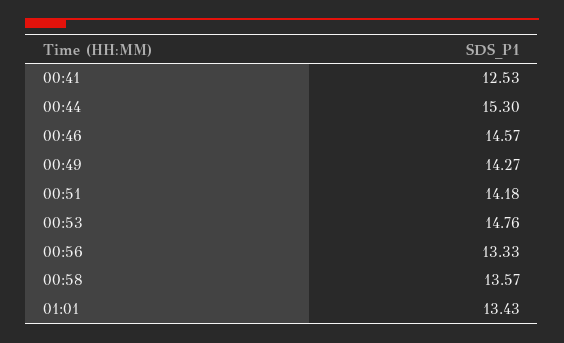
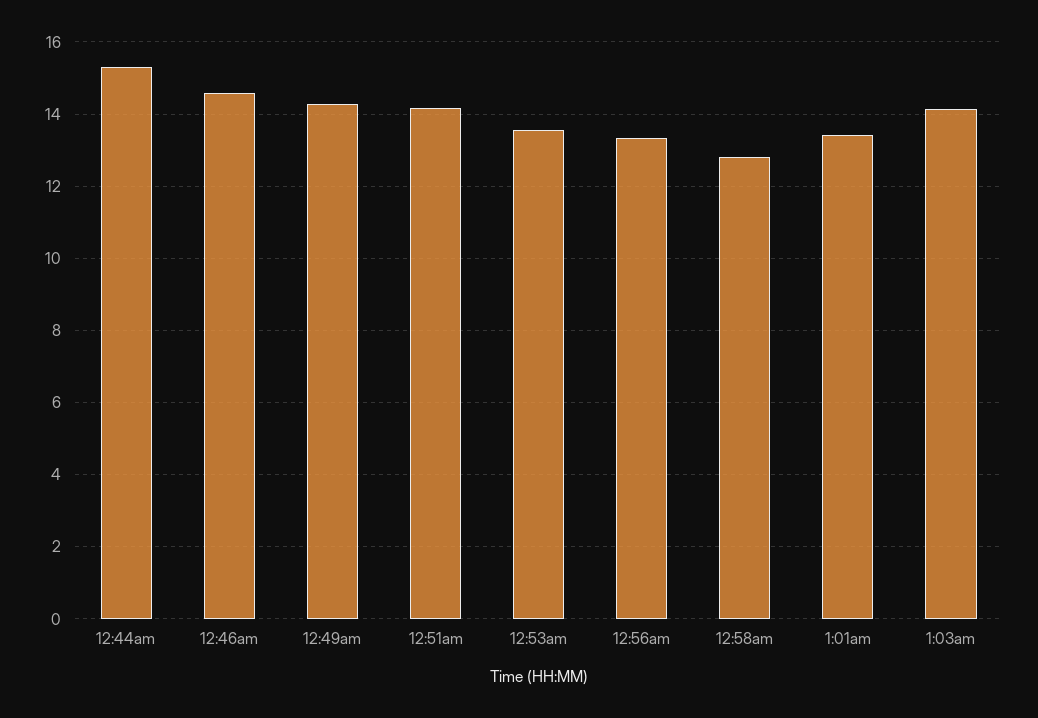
00:41: 12.53 -> none
00:53: 14.76 -> 13.6
00:58: 13.57 -> 12.8
1:03am: none -> 14.2

